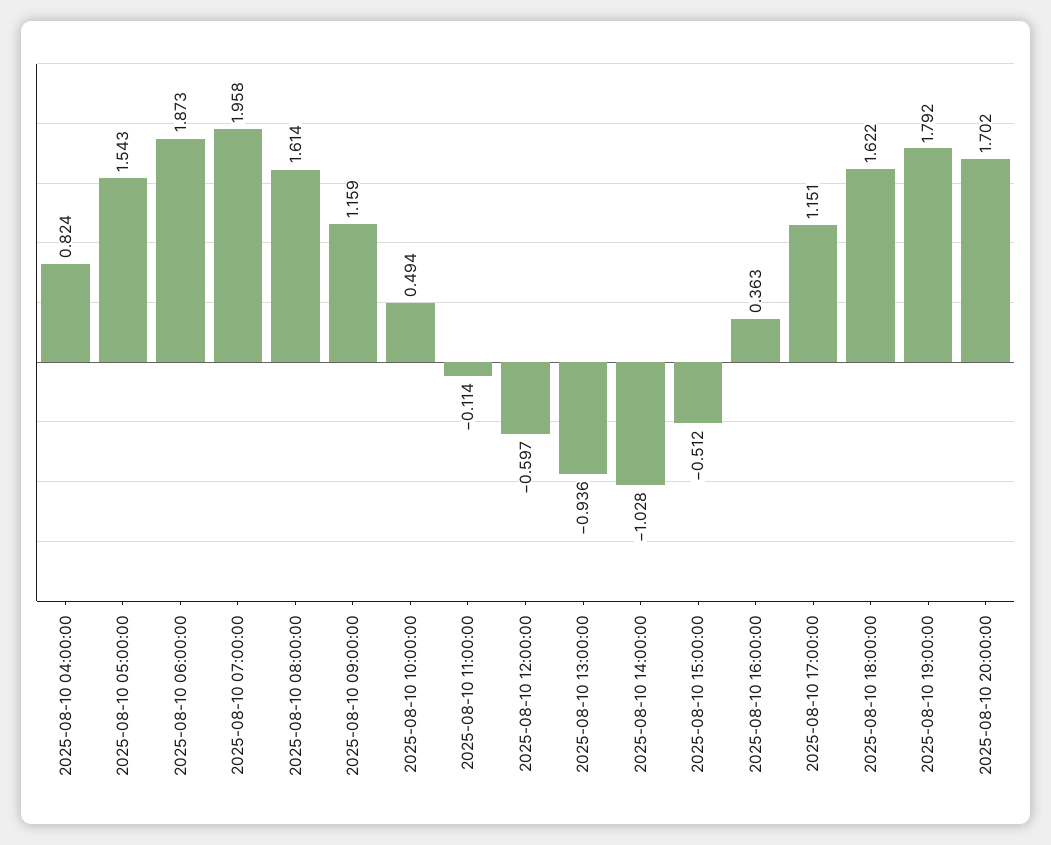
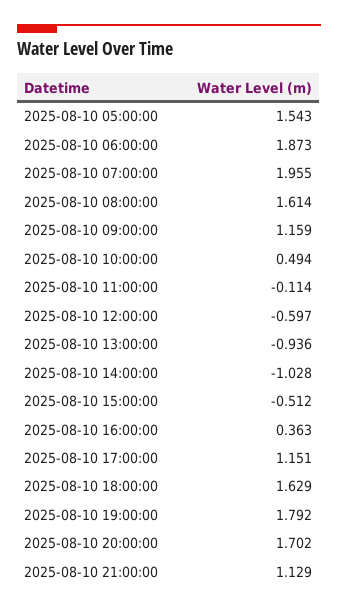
2025-08-10 04:00:00: 0.824 -> none
2025-08-10 07:00:00: 1.958 -> 1.955
2025-08-10 18:00:00: 1.622 -> 1.629
2025-08-10 21:00:00: none -> 1.129

